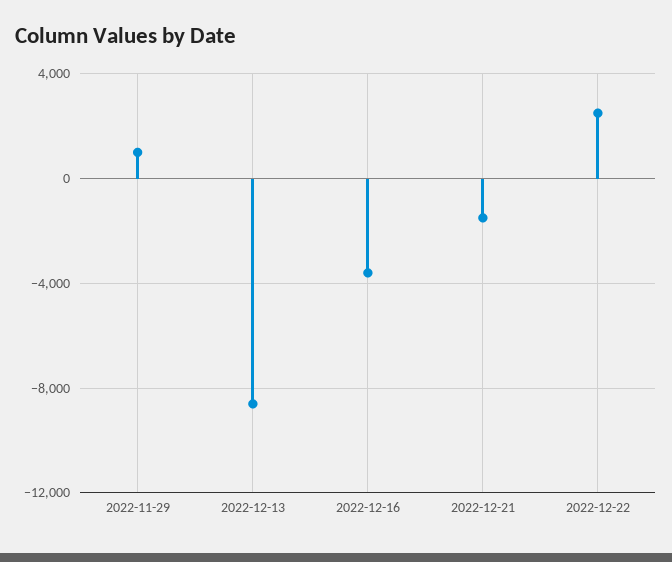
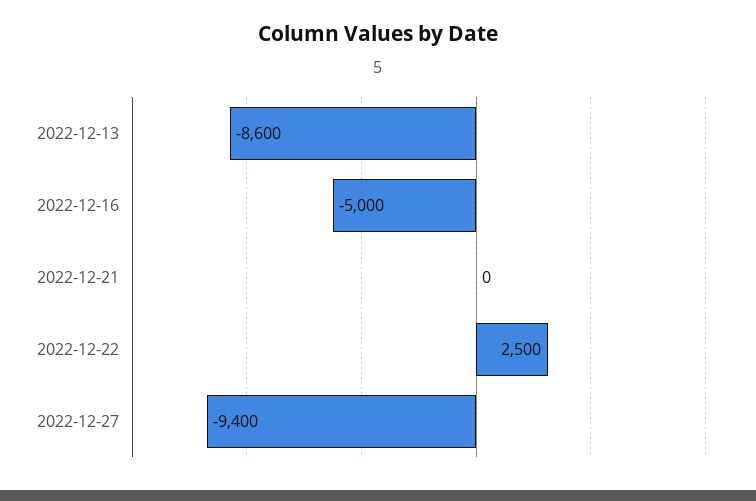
2022-11-29: 1000 -> none
2022-12-16: -3500 -> -5000
2022-12-21: -1500 -> 0
2022-12-27: none -> -9400

